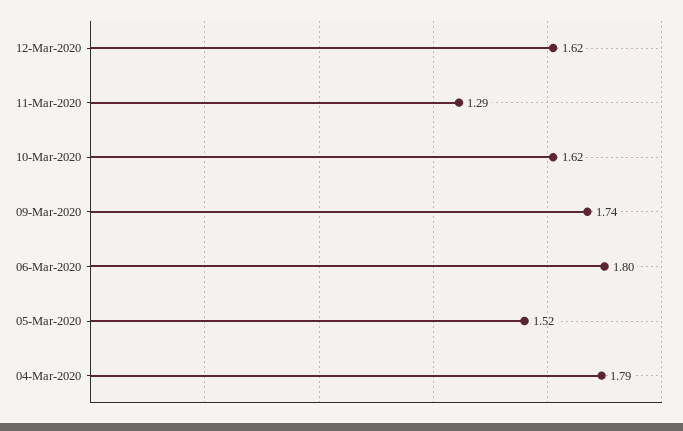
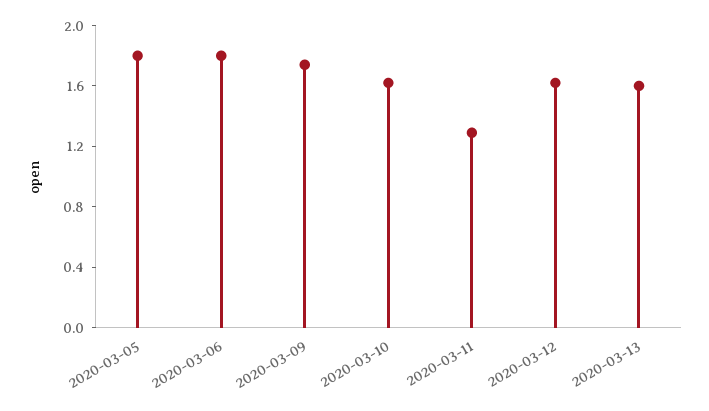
05-Mar-2020: 1.52 -> 1.8
04-Mar-2020: 1.79 -> none
2020-03-13: none -> 1.6

